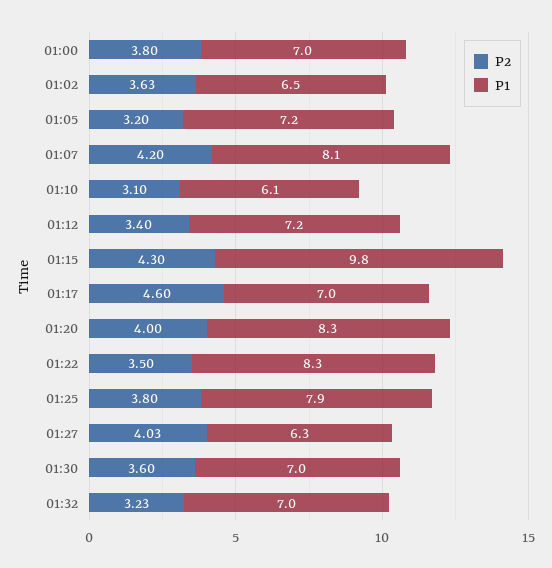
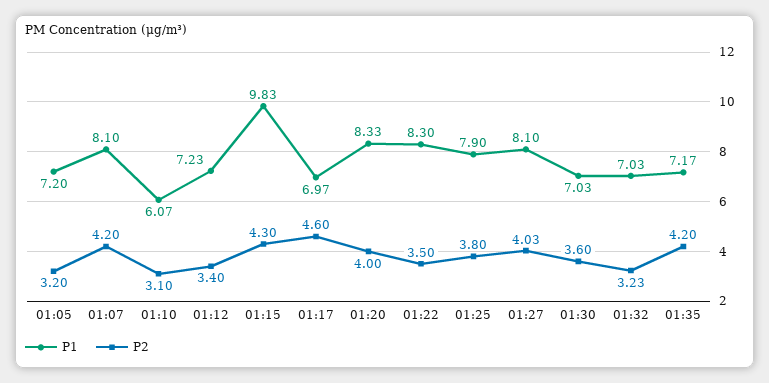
P2, 01:00: 3.8 -> none
P1, 01:00: 7 -> none
P2, 01:02: 3.63 -> none
P1, 01:02: 6.5 -> none
P1, 01:27: 6.3 -> 8.1
P1, 01:35: none -> 7.17
P2, 01:35: none -> 4.2

